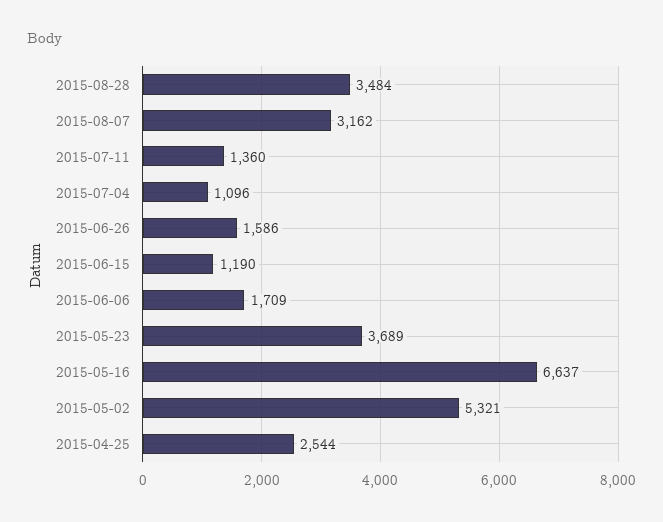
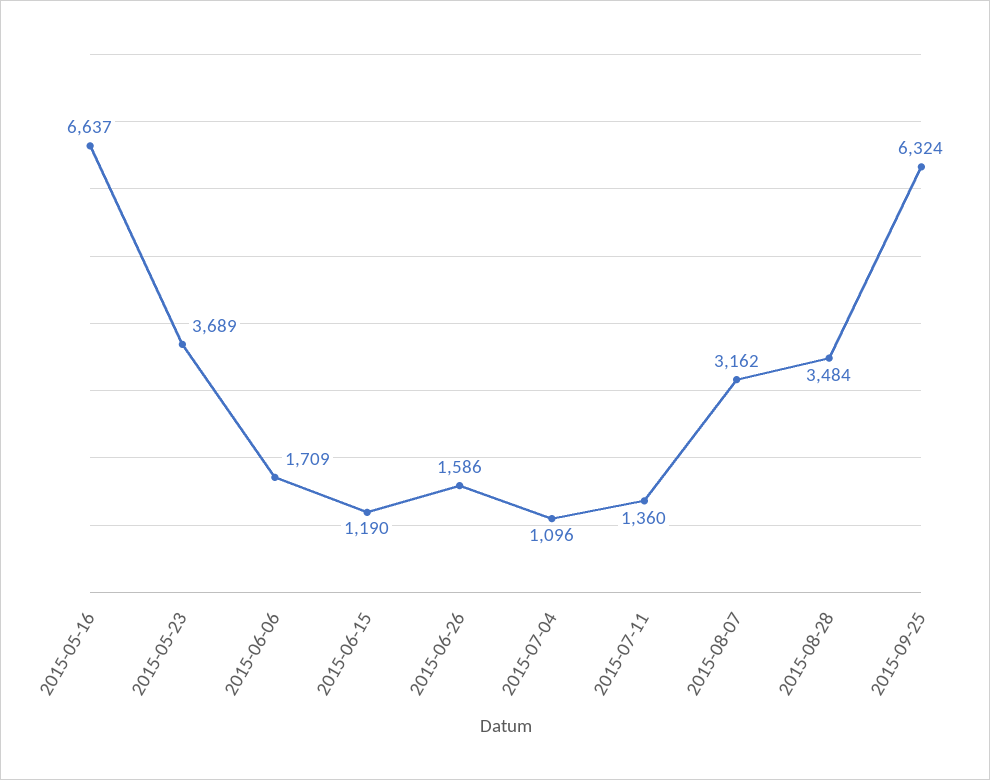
2015-05-02: 5321 -> none
2015-04-25: 2544 -> none
2015-09-25: none -> 6324

